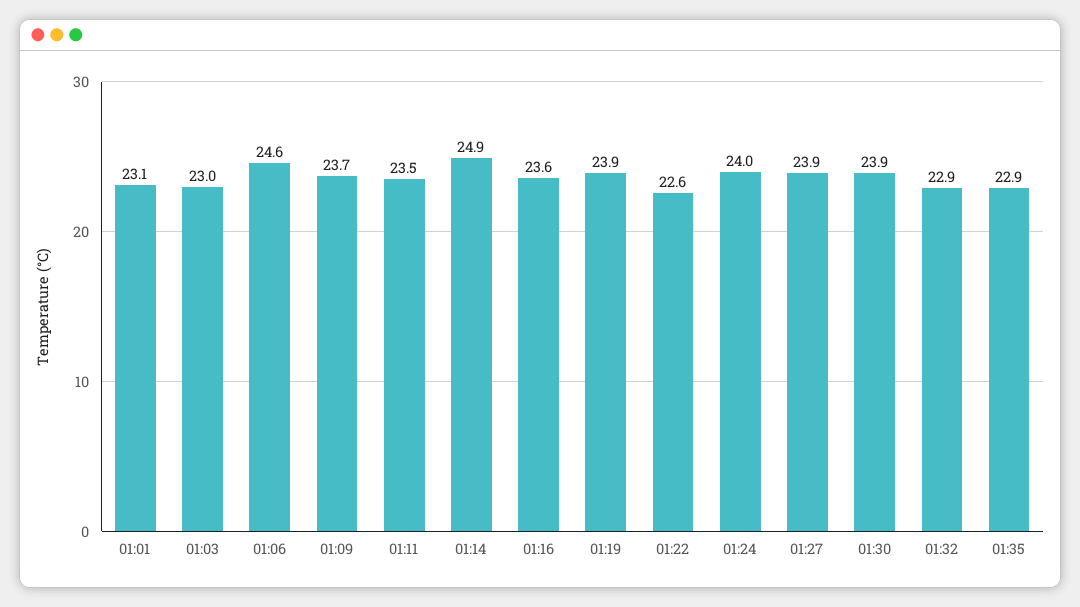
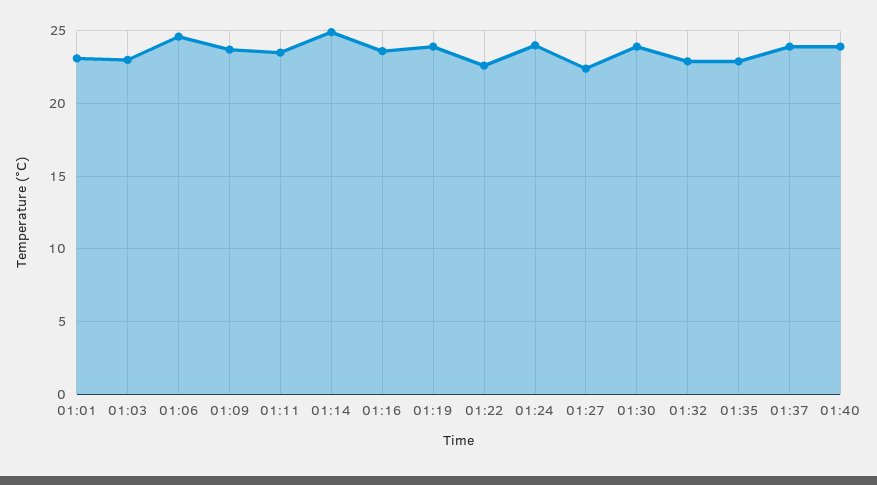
01:27: 23.9 -> 22.5
01:37: none -> 24
01:40: none -> 24

